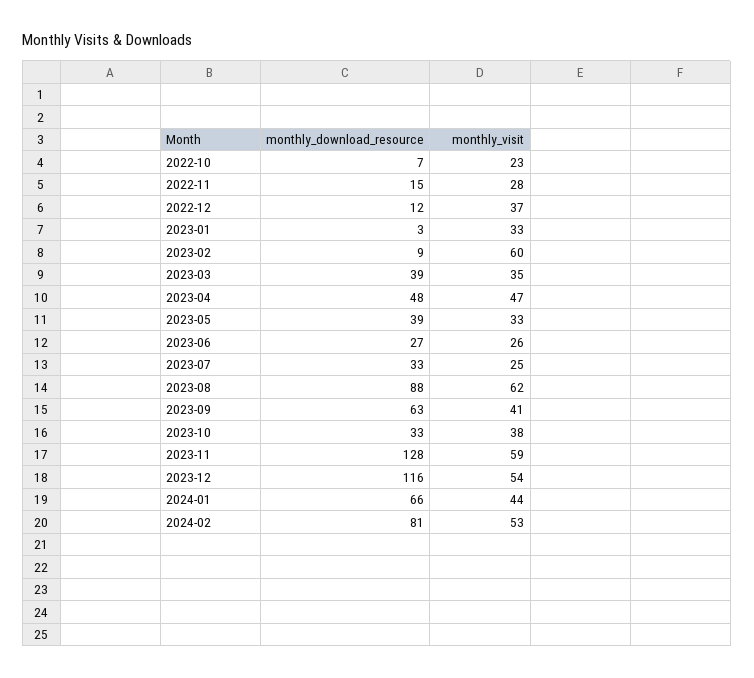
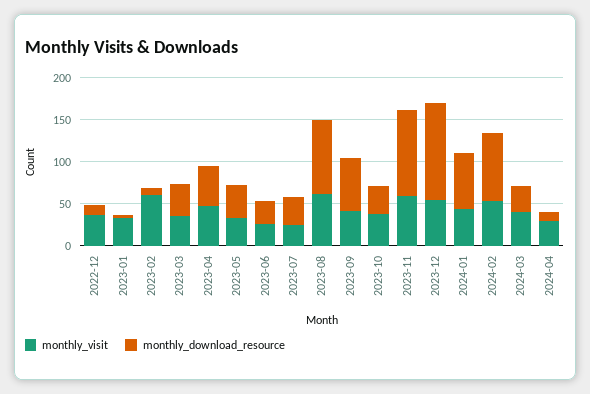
monthly_download_resource, 2022-10: 7 -> none
monthly_visit, 2022-10: 23 -> none
monthly_download_resource, 2022-11: 15 -> none
monthly_visit, 2022-11: 28 -> none
monthly_download_resource, 2023-11: 128 -> 100
monthly_visit, 2024-03: none -> 40
monthly_download_resource, 2024-03: none -> 30
monthly_visit, 2024-04: none -> 30
monthly_download_resource, 2024-04: none -> 10

